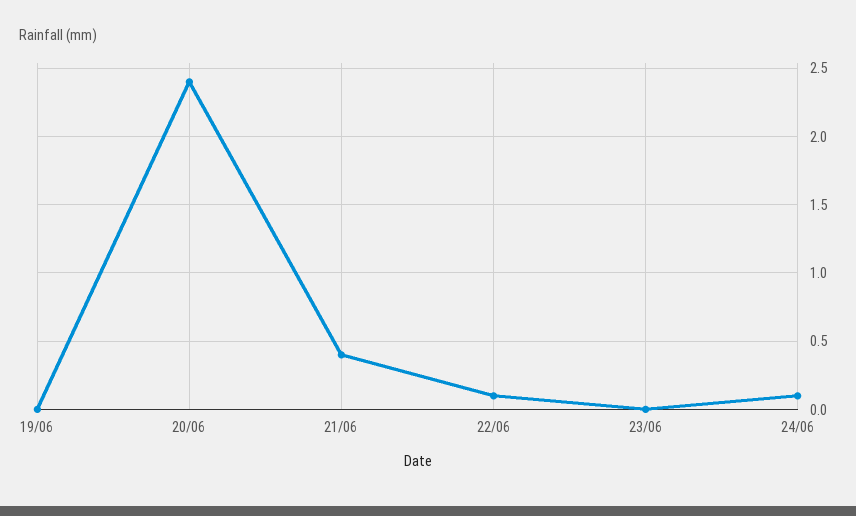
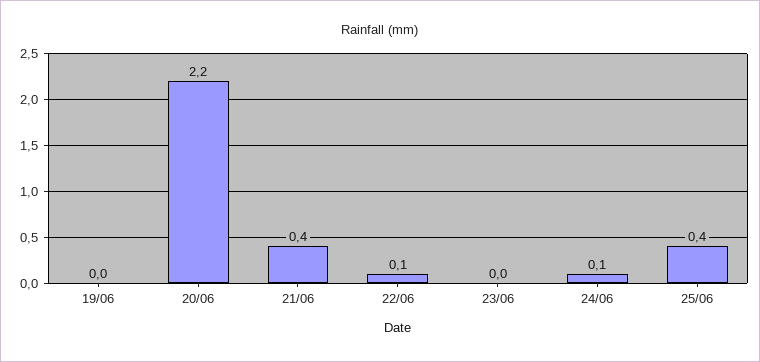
20/06: 2.4 -> 2.2
25/06: none -> 0.4

